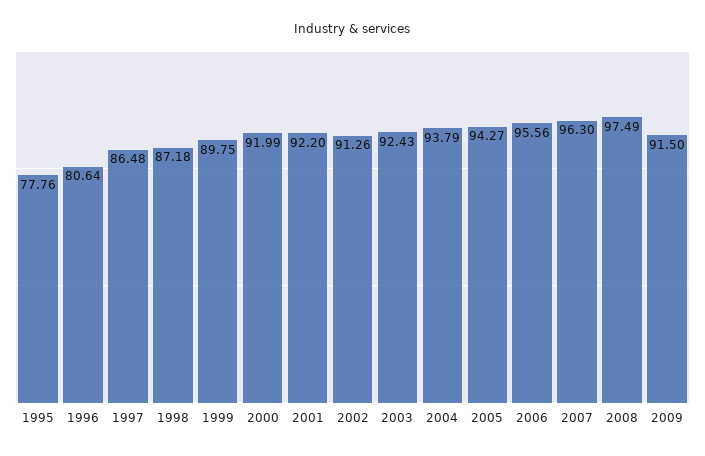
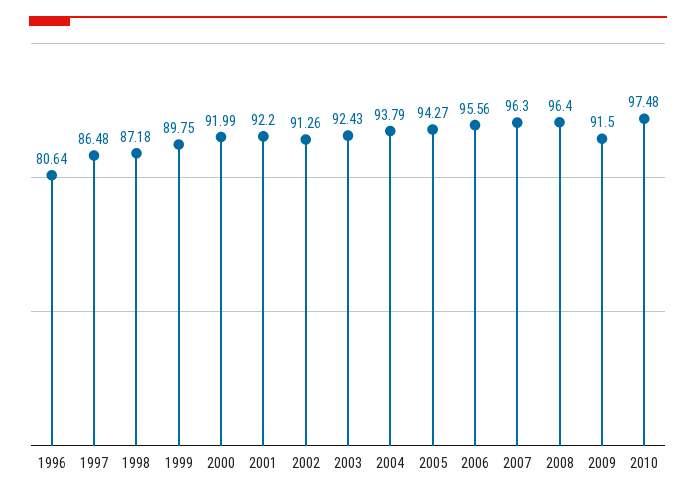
1995: 77.76 -> none
2008: 97.49 -> 96.4
2010: none -> 97.48

